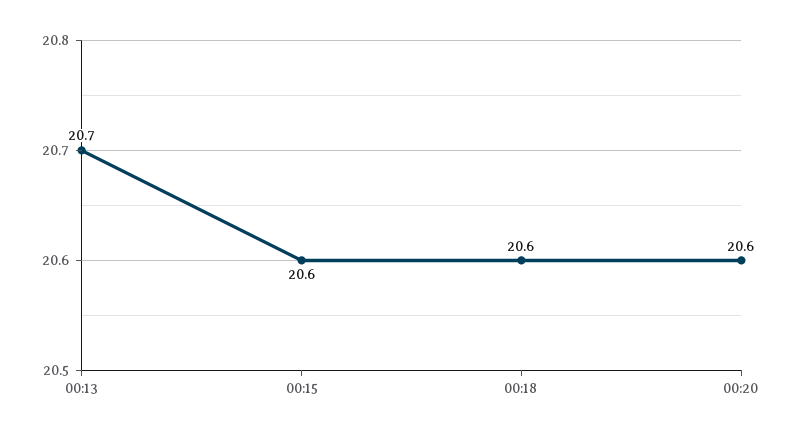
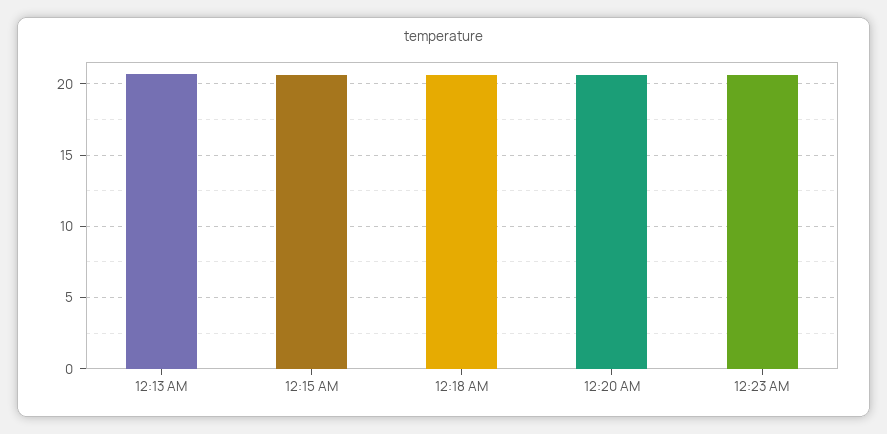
12:23 AM: none -> 20.5

